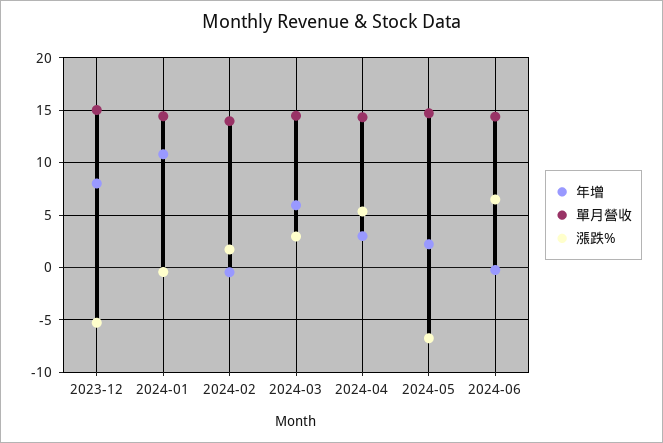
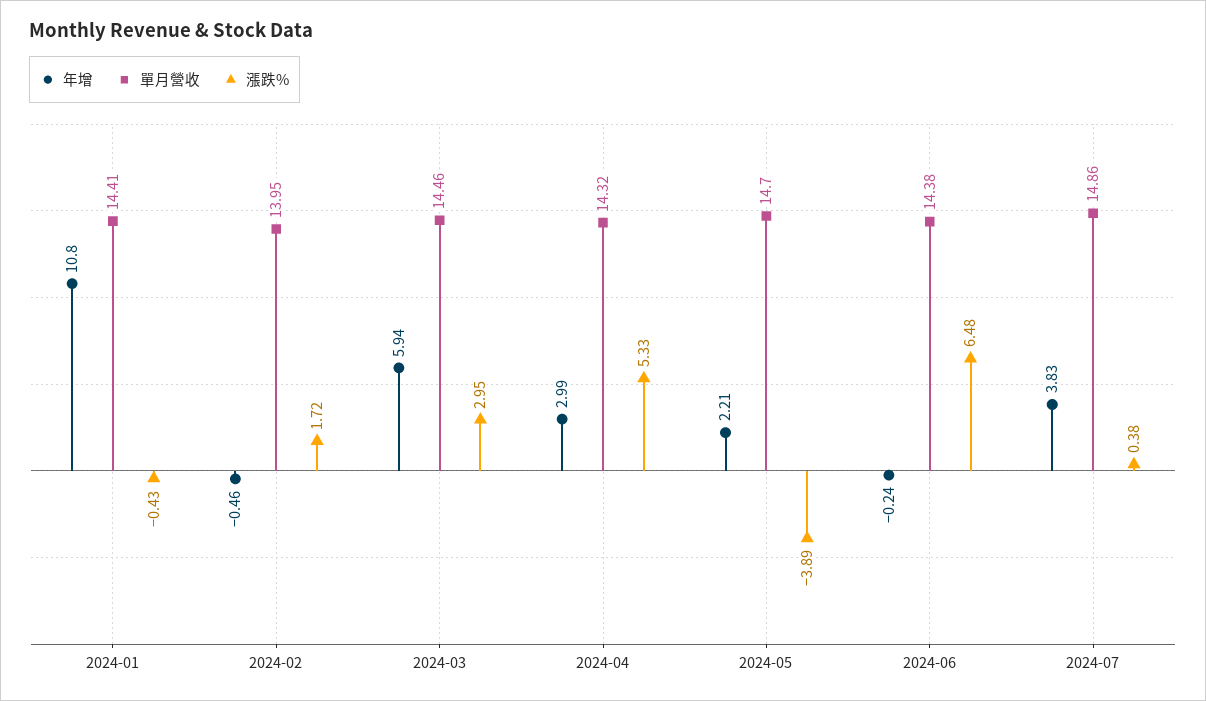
年增, 2023-12: 8 -> none
單月營收, 2023-12: 15 -> none
漲跌%, 2023-12: -5 -> none
漲跌%, 2024-05: -7 -> -3.89
年增, 2024-07: none -> 3.83
單月營收, 2024-07: none -> 14.86
漲跌%, 2024-07: none -> 0.38

